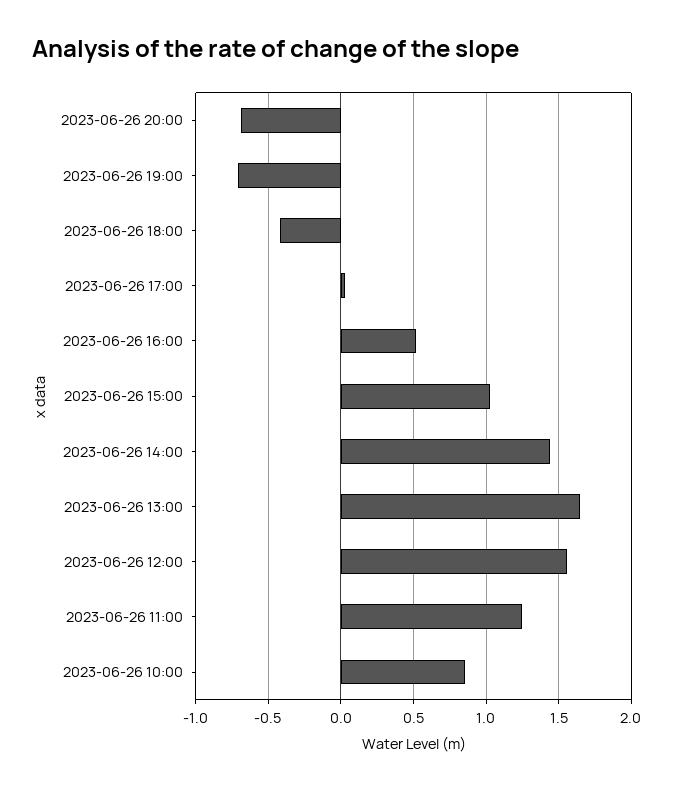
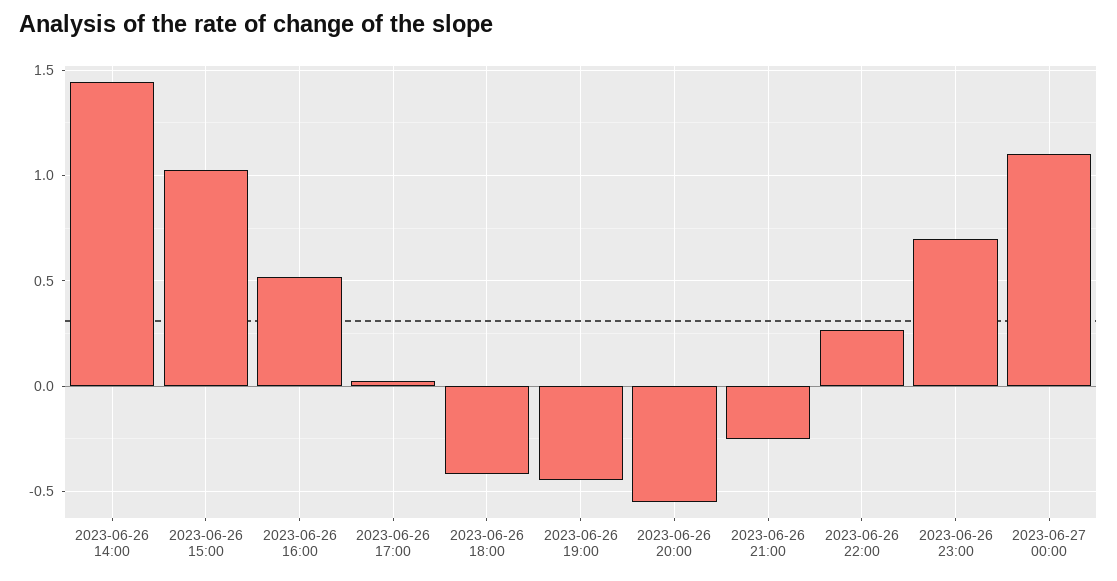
2023-06-26 20:00: -0.7 -> -0.55
2023-06-26 19:00: -0.7 -> -0.45
2023-06-26 13:00: 1.65 -> none
2023-06-26 12:00: 1.55 -> none
2023-06-26 11:00: 1.25 -> none
2023-06-26 10:00: 0.85 -> none
2023-06-26 21:00: none -> -0.25
2023-06-26 22:00: none -> 0.25
2023-06-26 23:00: none -> 0.7
2023-06-27 00:00: none -> 1.1

